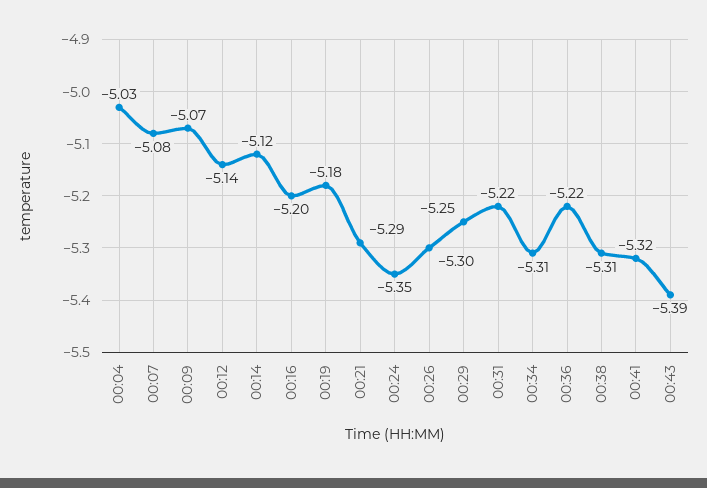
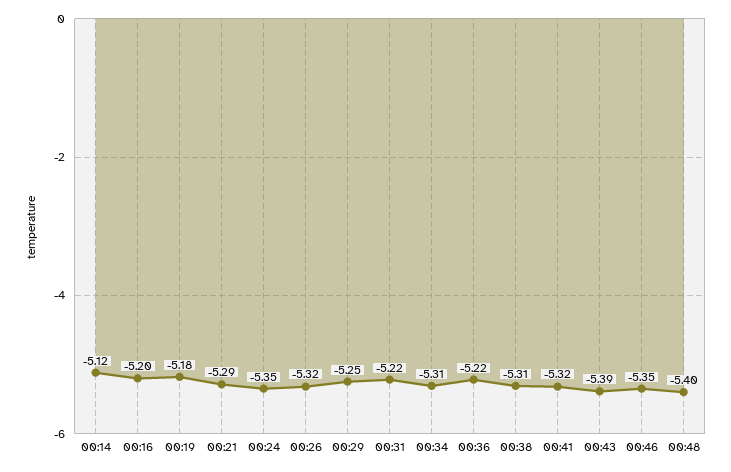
00:04: -5.03 -> none
00:07: -5.08 -> none
00:09: -5.07 -> none
00:12: -5.14 -> none
00:26: -5.3 -> -5.32
00:46: none -> -5.35
00:48: none -> -5.4

